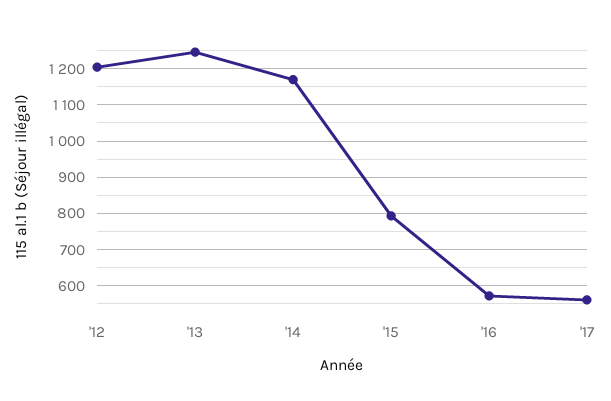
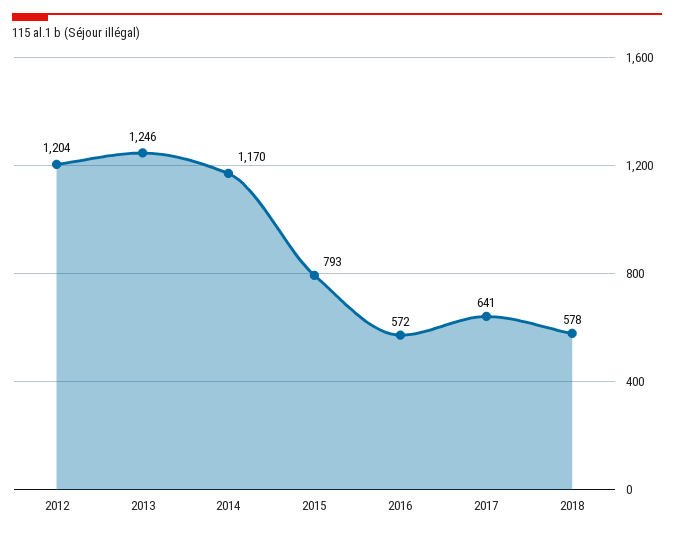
'17: 560 -> 641
2018: none -> 578

